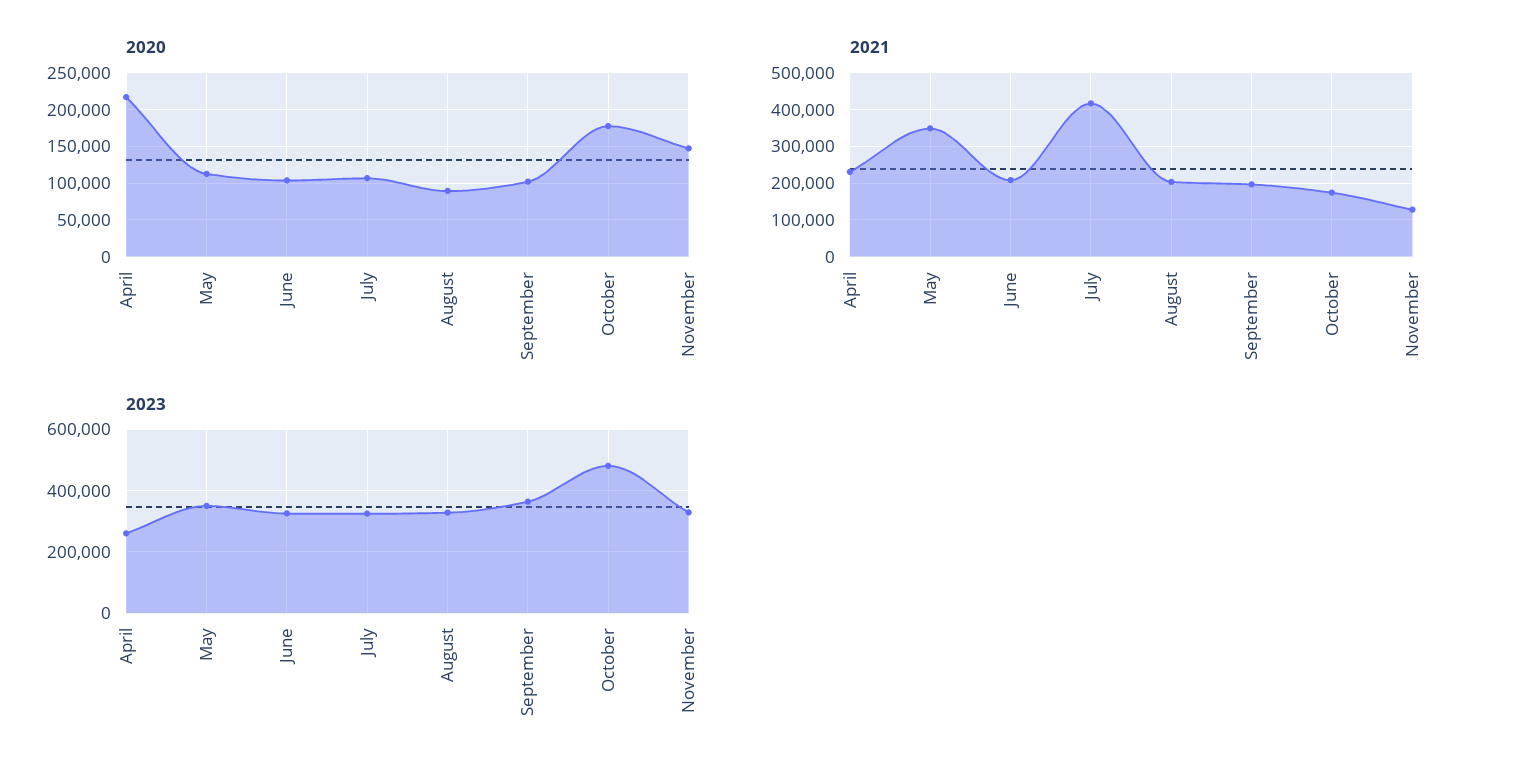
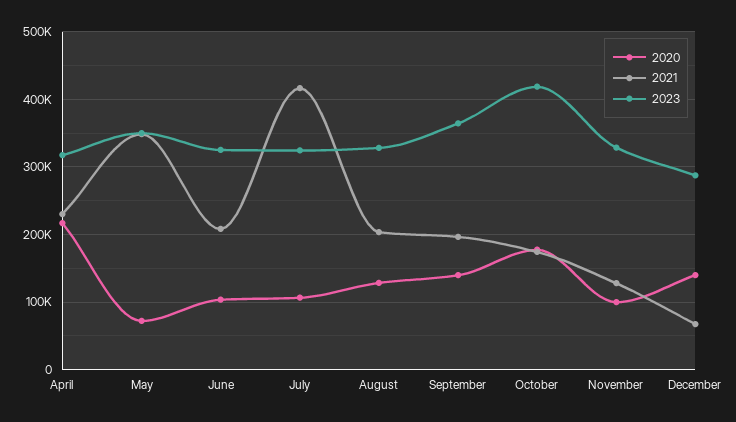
2020, May: 110000 -> 70000
2020, August: 90000 -> 130000
2020, September: 100000 -> 140000
2020, November: 150000 -> 100000
2023, April: 260000 -> 320000
2023, October: 480000 -> 420000
2020, December: none -> 140000
2021, December: none -> 70000
2023, December: none -> 290000

